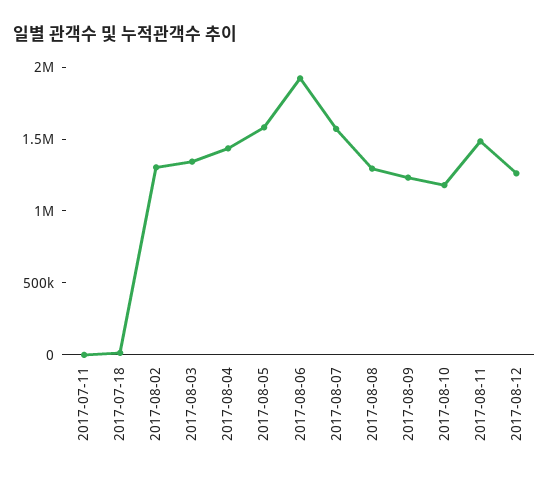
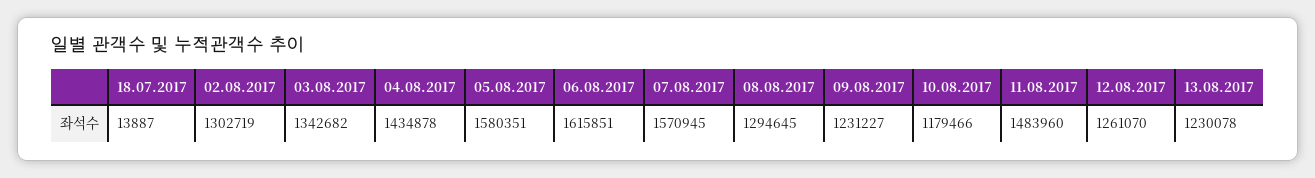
2017-07-11: 0 -> none
2017-08-06: 1900000 -> 1615851
13.08.2017: none -> 1230078

